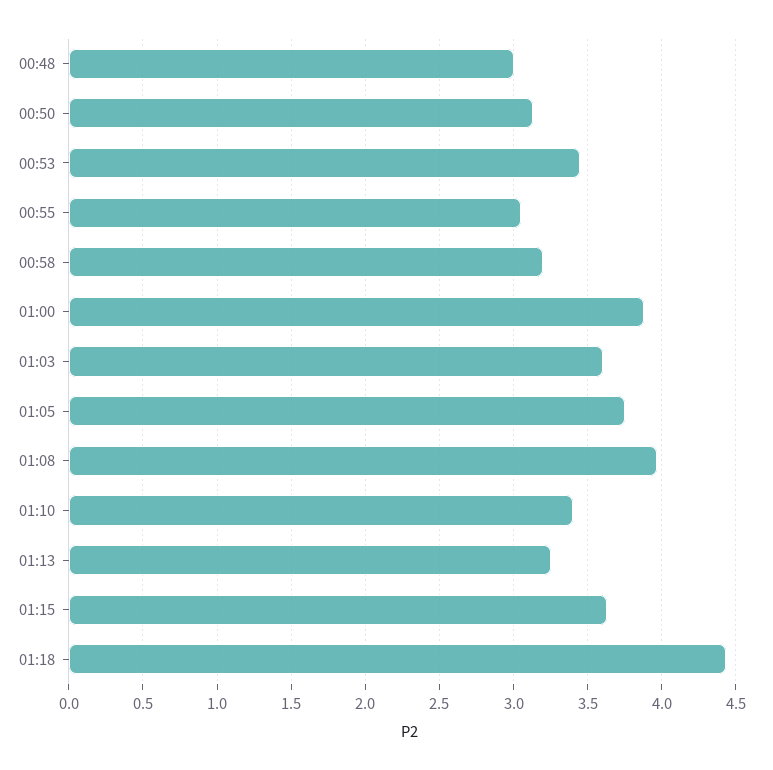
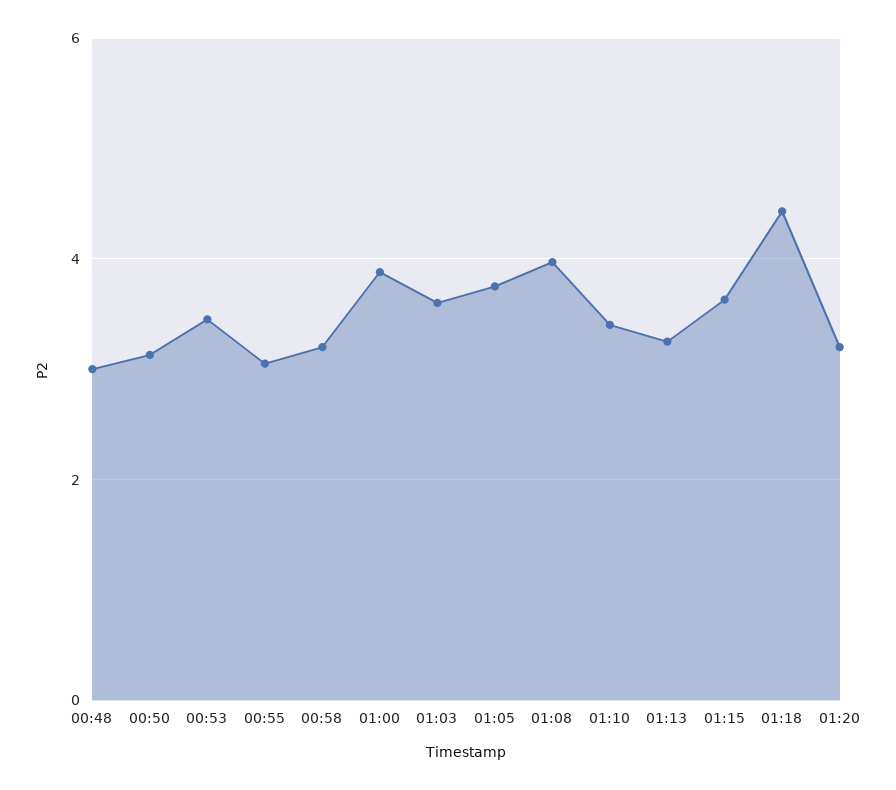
01:20: none -> 3.2

